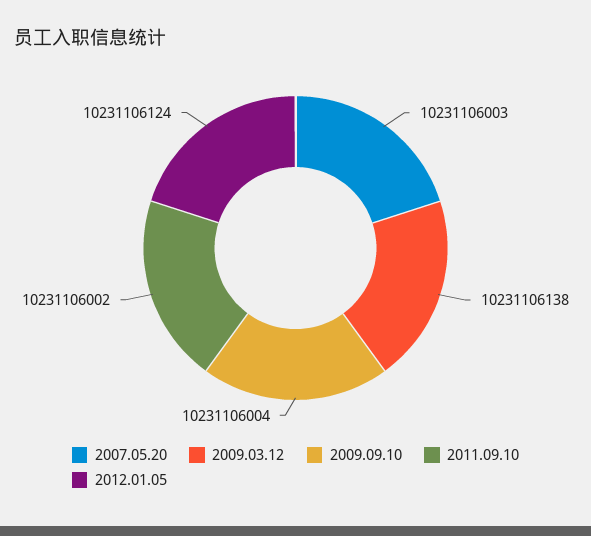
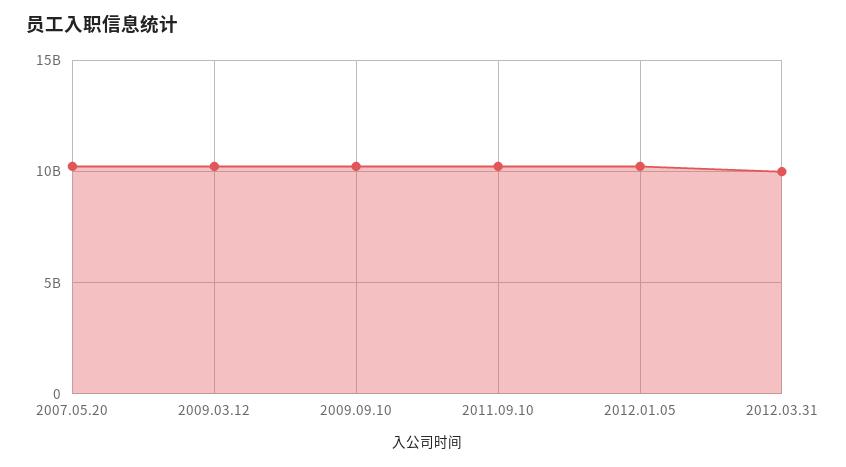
2012.03.31: none -> 10000000000

